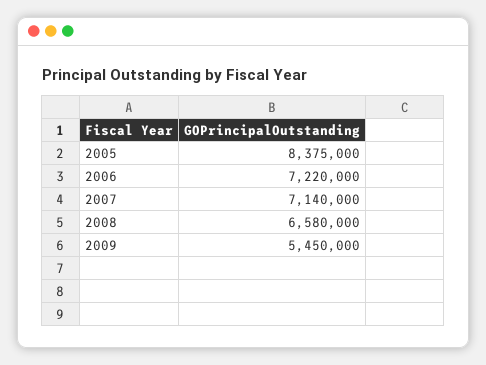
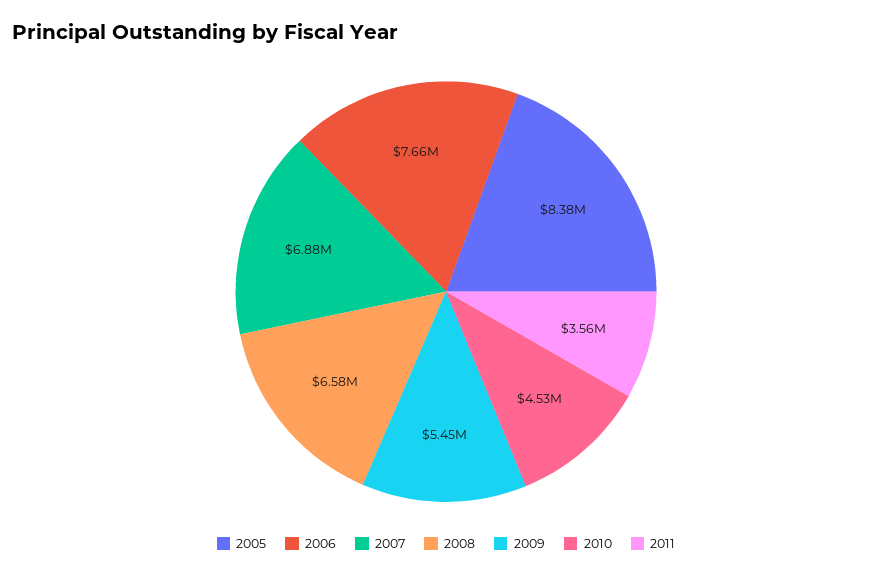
2006: 7220000 -> 7660000
2007: 7140000 -> 6880000
2010: none -> 4530000
2011: none -> 3560000

